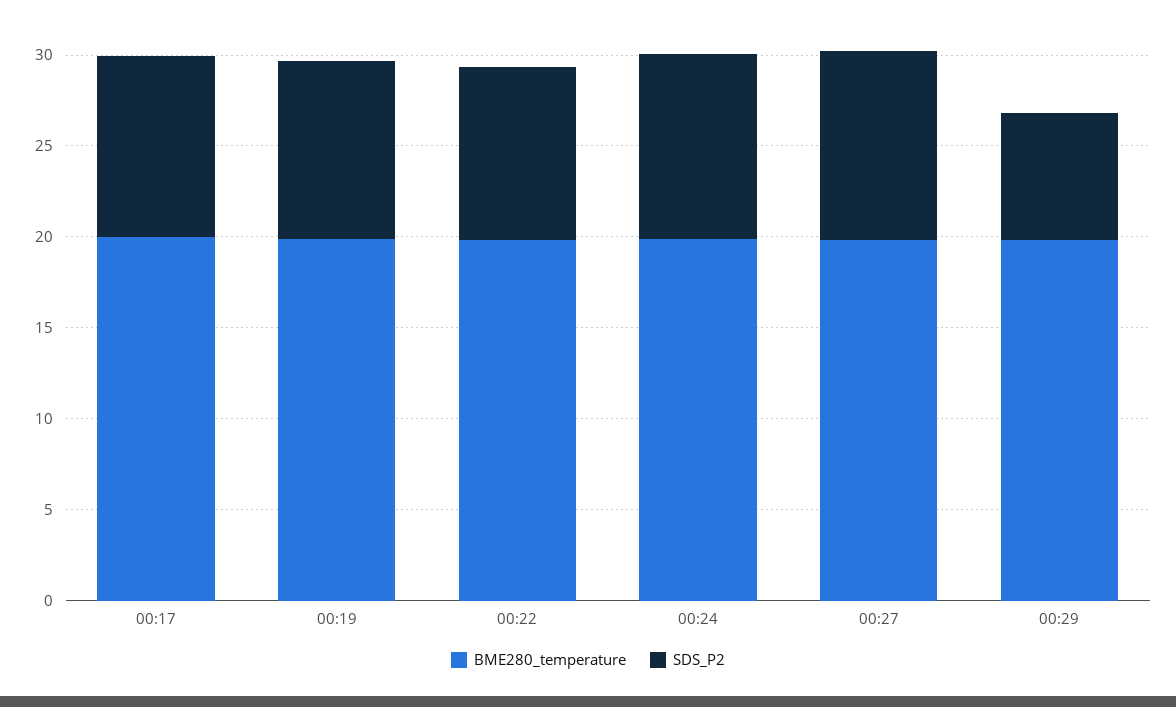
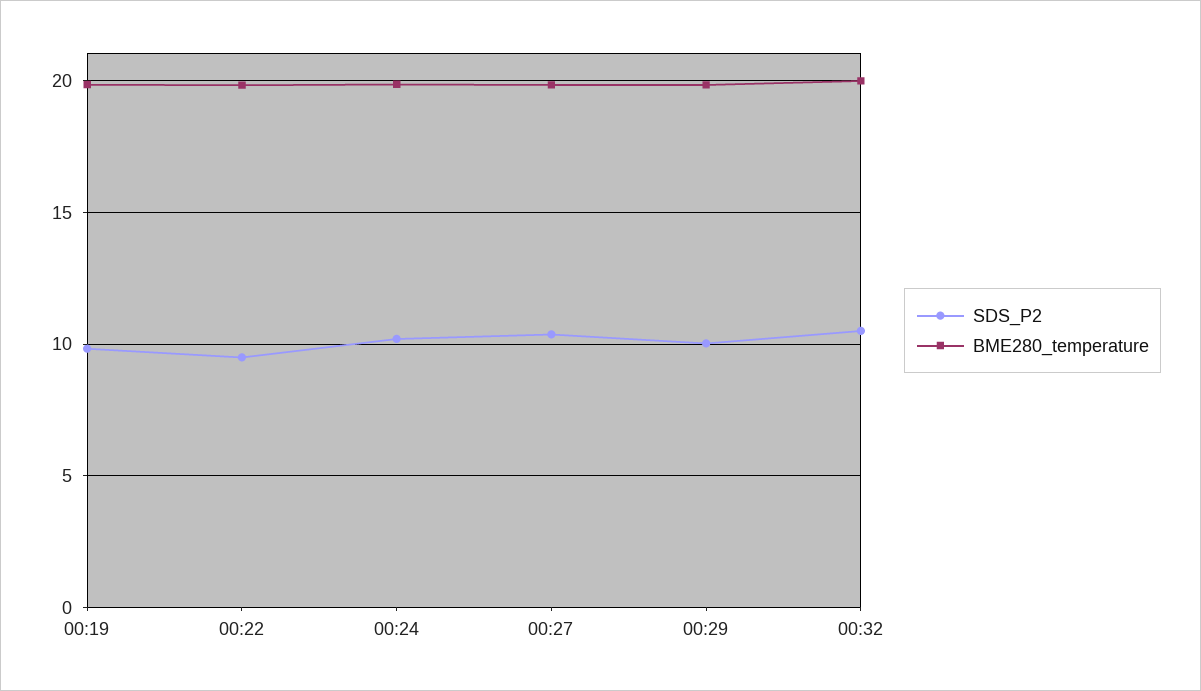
BME280_temperature, 00:17: 20 -> none
SDS_P2, 00:17: 10 -> none
SDS_P2, 00:29: 7 -> 10
SDS_P2, 00:32: none -> 10.5
BME280_temperature, 00:32: none -> 20

